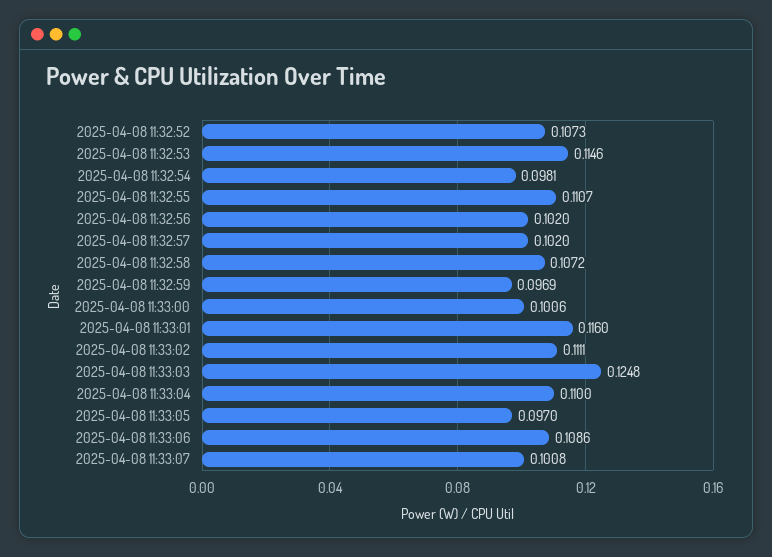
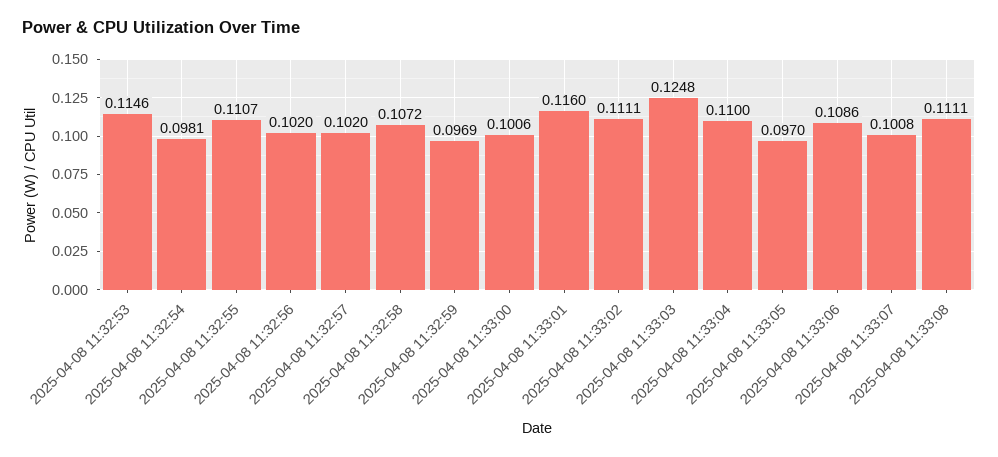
2025-04-08 11:32:52: 0.1073 -> none
2025-04-08 11:33:08: none -> 0.1111

